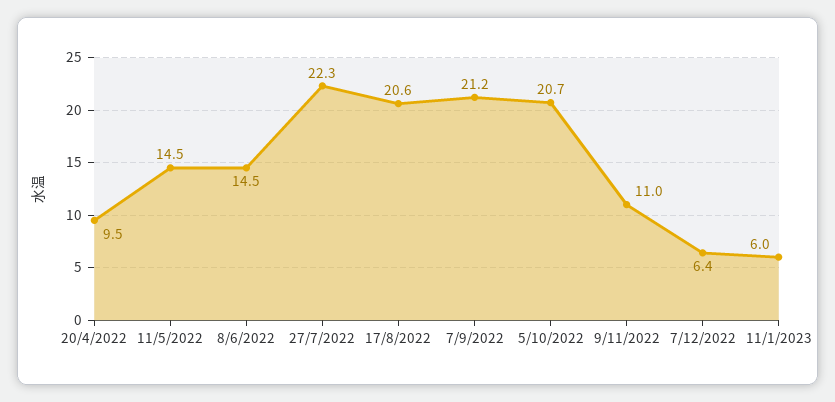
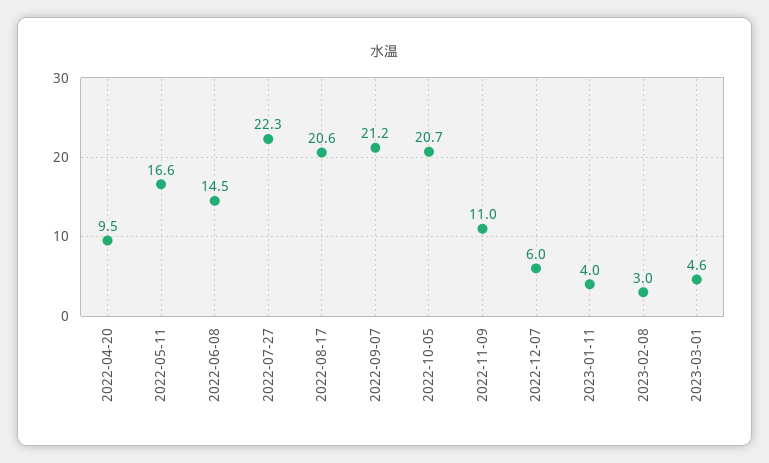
11/5/2022: 14.5 -> 16.6
7/12/2022: 6.4 -> 6
11/1/2023: 6 -> 4
2023-02-08: none -> 3
2023-03-01: none -> 4.6

